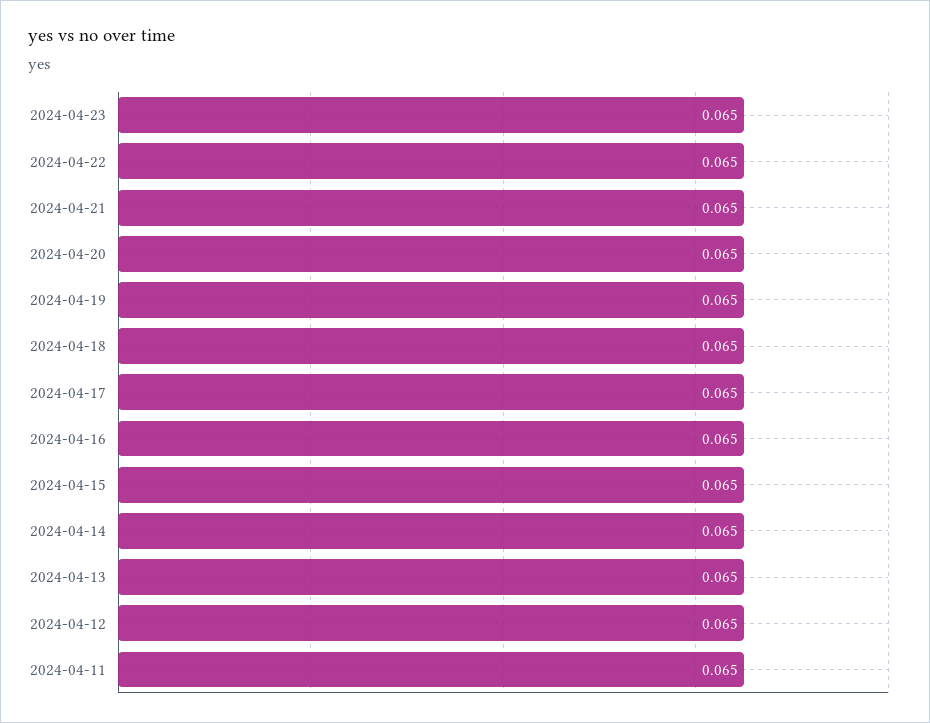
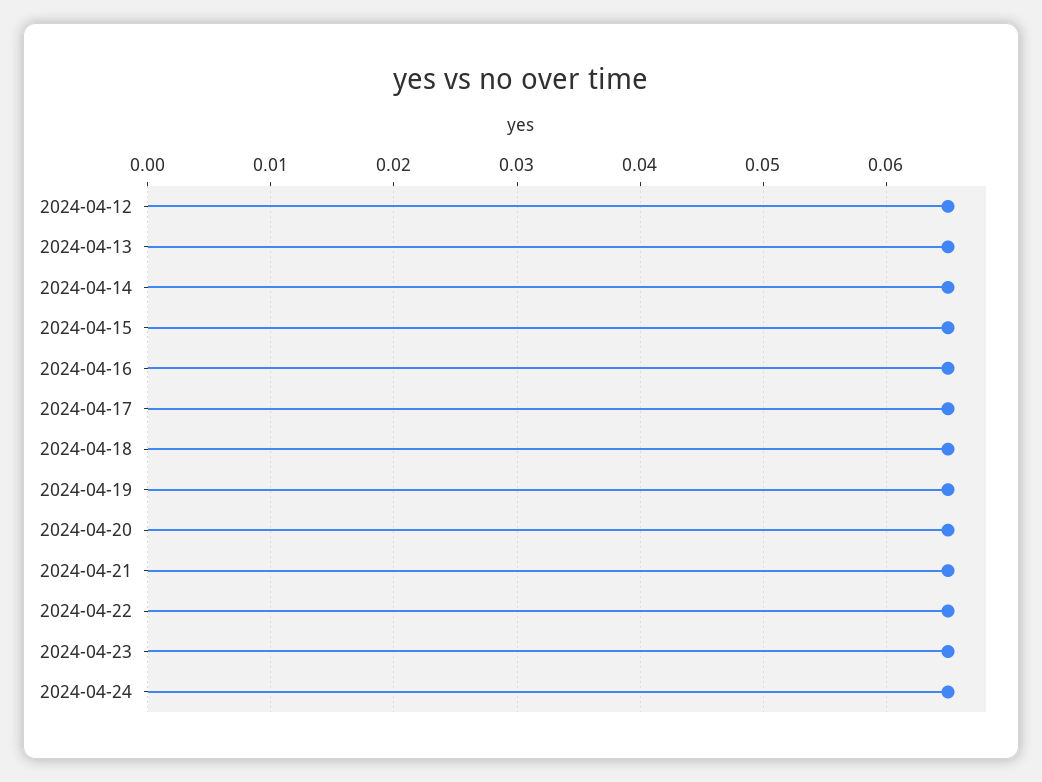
2024-04-11: 0.065 -> none
2024-04-24: none -> 0.065

